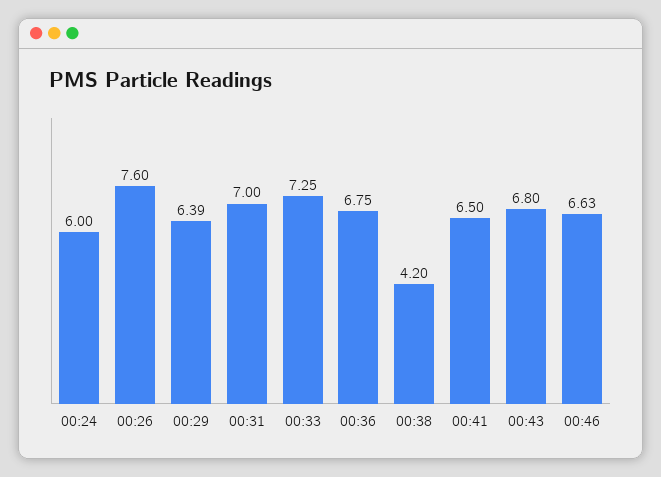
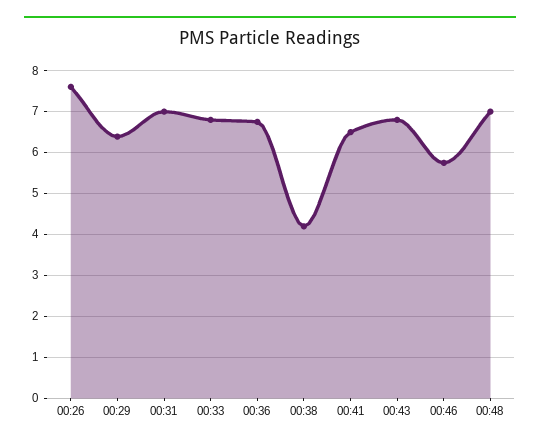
00:24: 6 -> none
00:33: 7.25 -> 6.8
00:46: 6.63 -> 5.8
00:48: none -> 7

